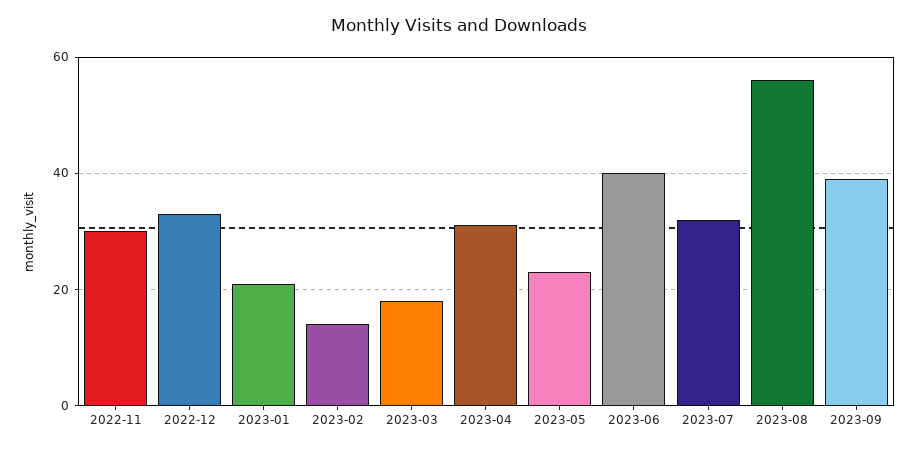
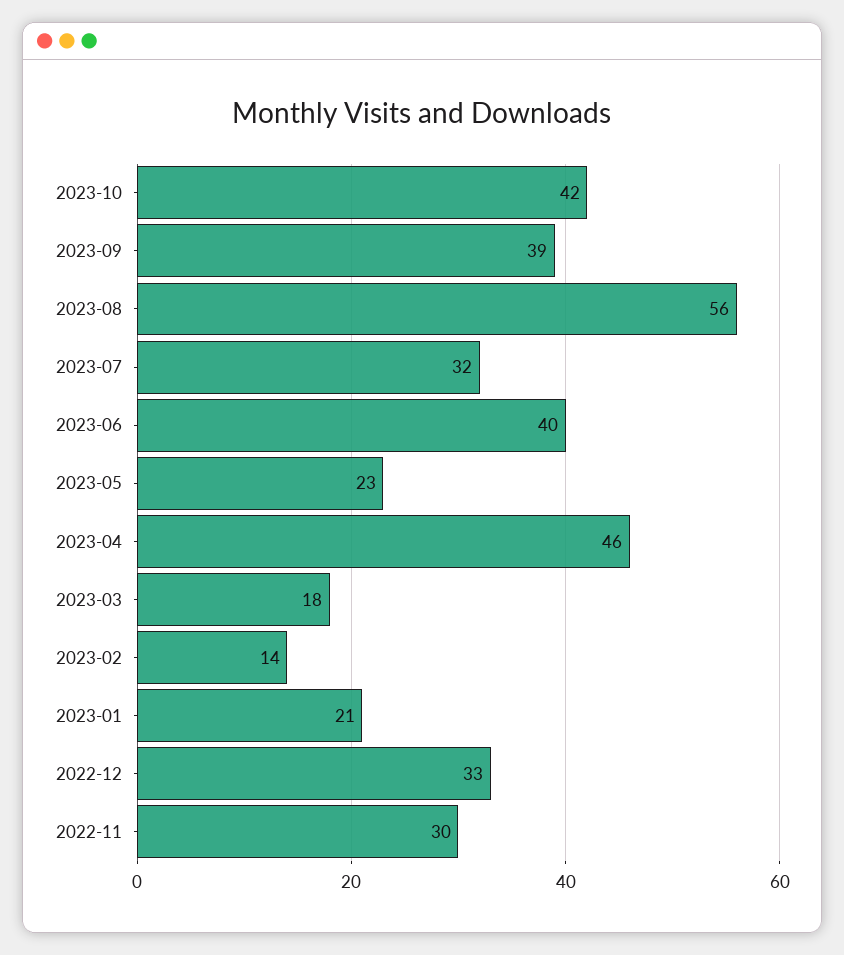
2023-04: 30 -> 46
2023-10: none -> 42

